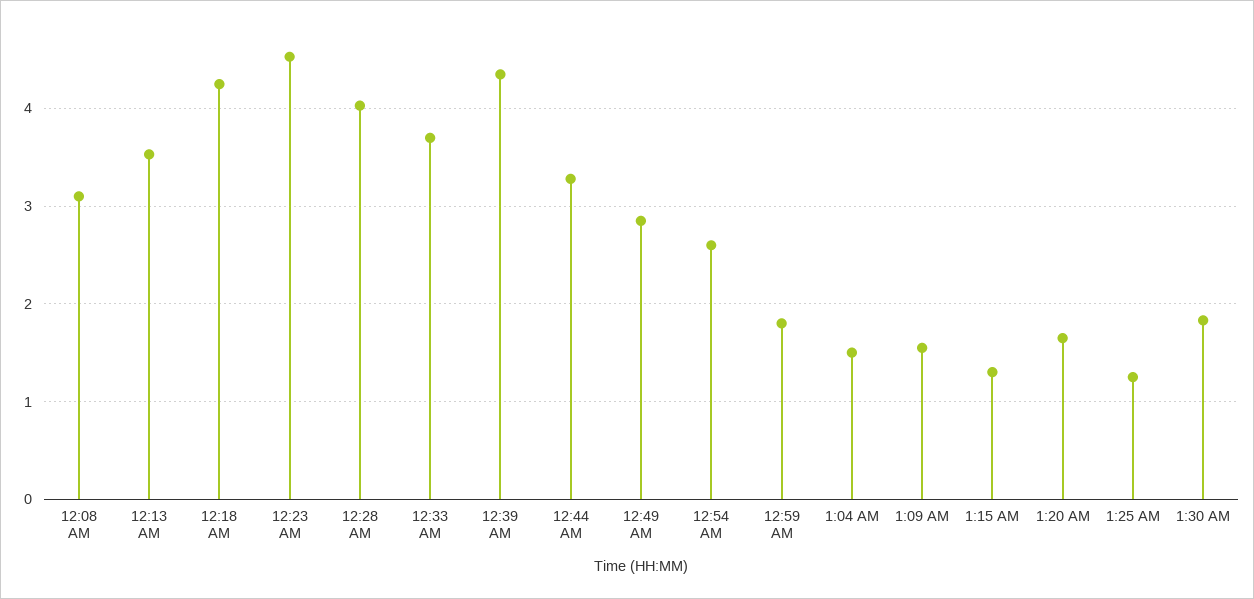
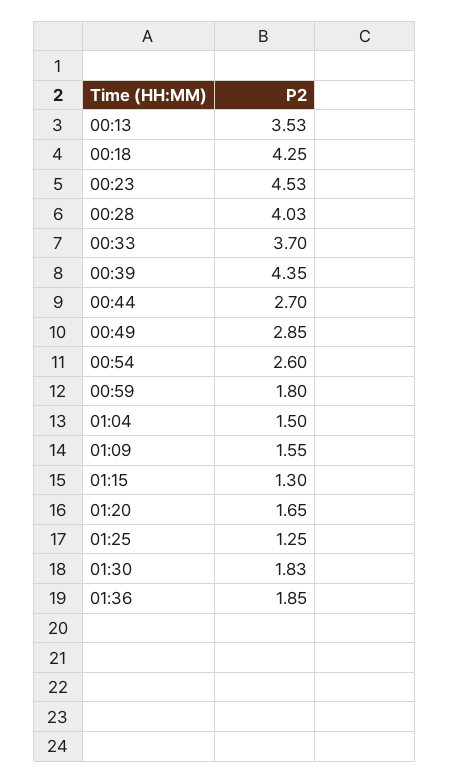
12:08 AM: 3.1 -> none
12:44 AM: 3.3 -> 2.7
01:36: none -> 1.85

